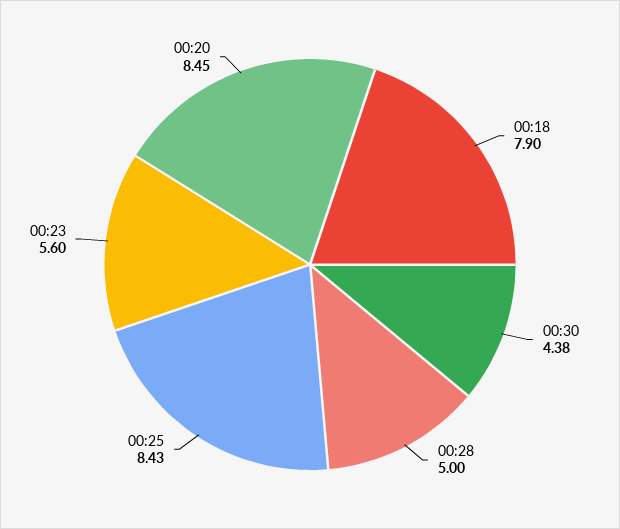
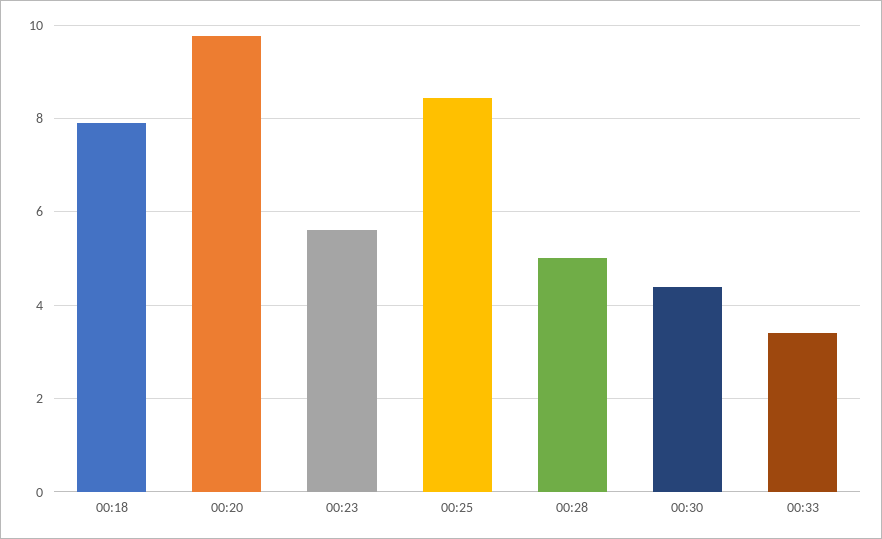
00:20: 8.45 -> 9.8
00:33: none -> 3.4

